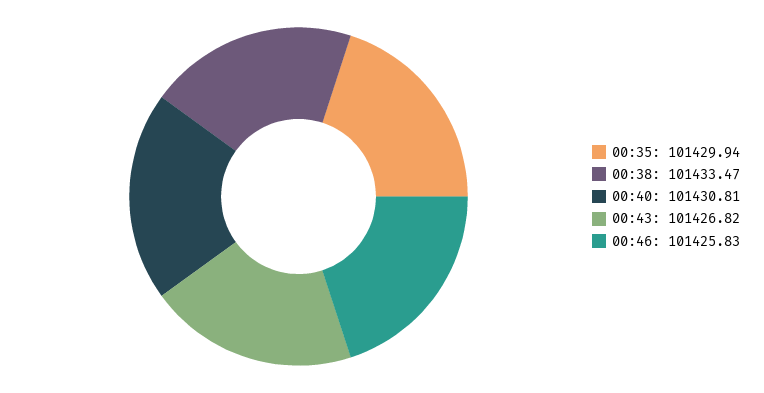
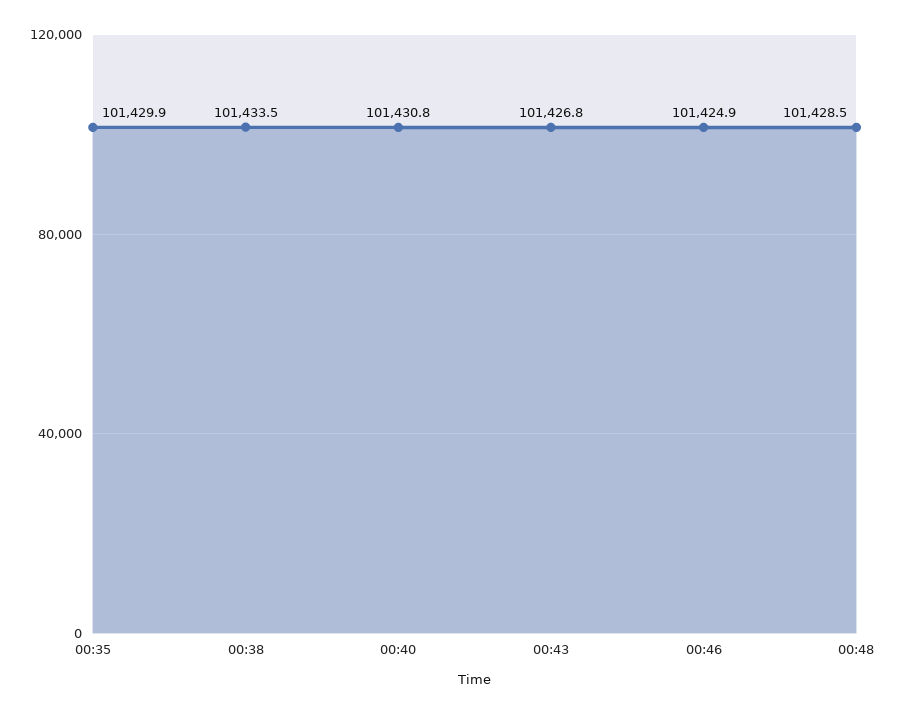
00:46: 101425.83 -> 101424.9
00:48: none -> 101428.5

